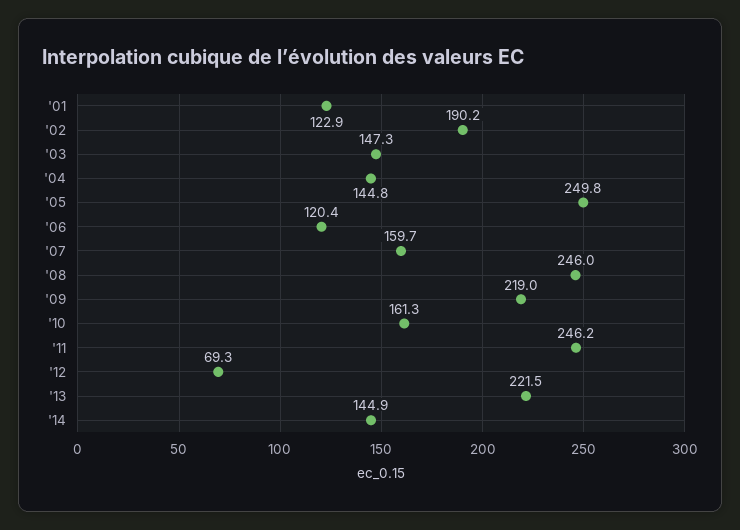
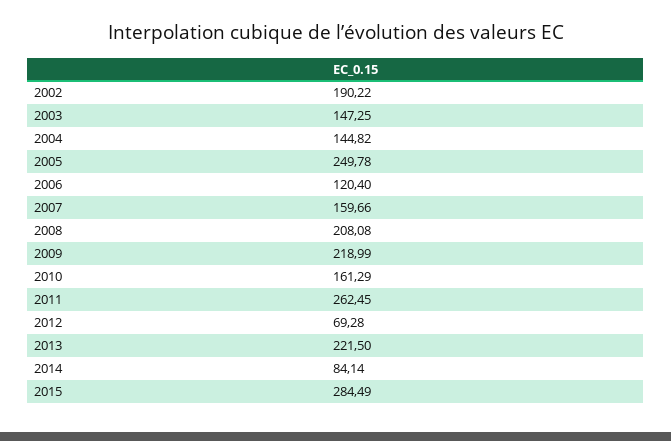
'01: 122.9 -> none
'08: 246 -> 208.08
'11: 246.2 -> 262.45
'14: 144.9 -> 84.14
2015: none -> 284.49

